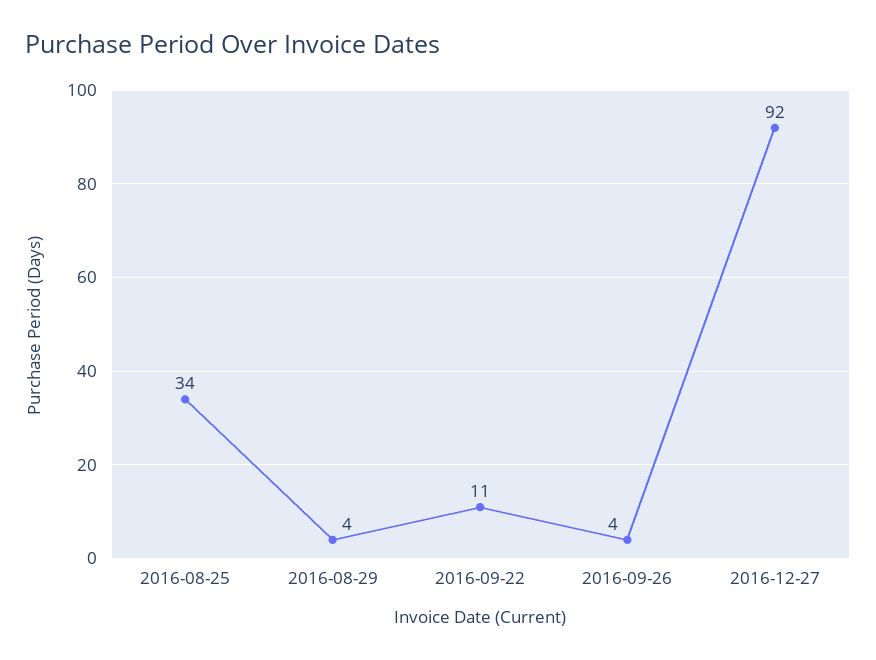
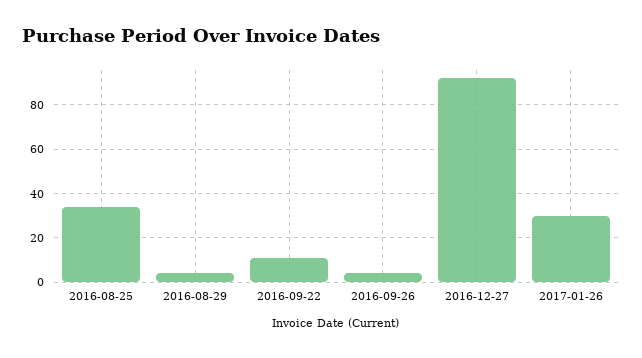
2017-01-26: none -> 30

